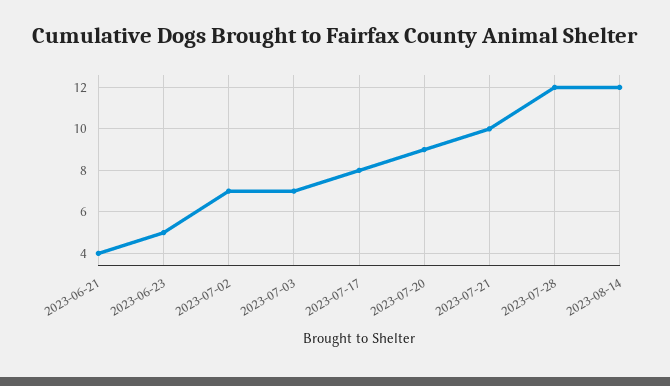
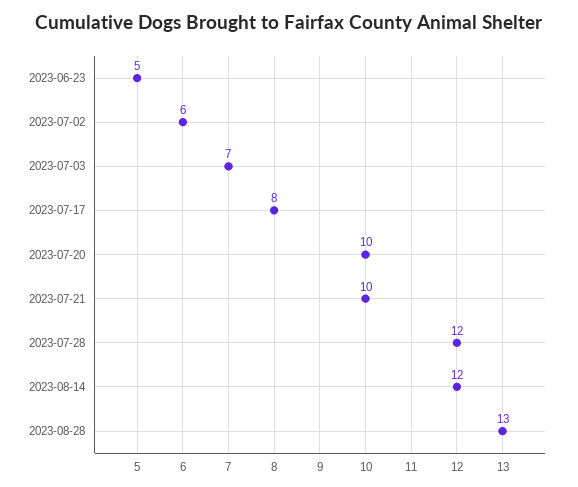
2023-06-21: 4 -> none
2023-07-02: 7 -> 6
2023-07-20: 9 -> 10
2023-08-28: none -> 13

